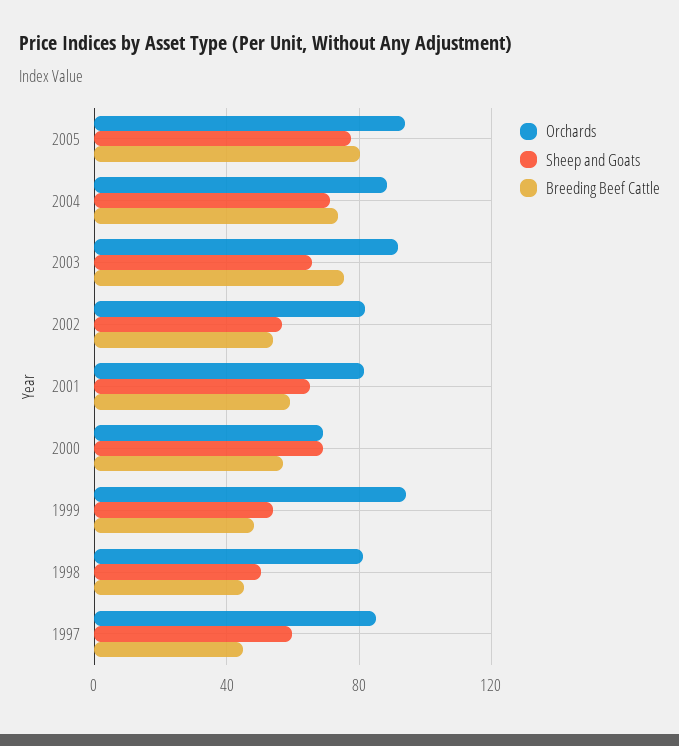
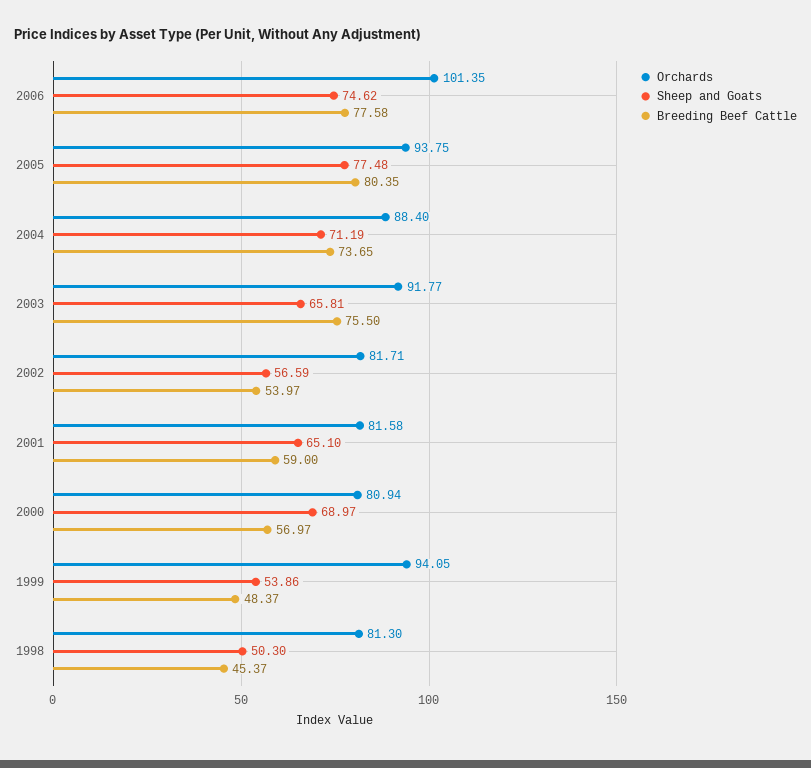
Orchards, 2000: 70 -> 80.94
Orchards, 1997: 85 -> none
Sheep and Goats, 1997: 60 -> none
Breeding Beef Cattle, 1997: 45 -> none
Orchards, 2006: none -> 101.35
Sheep and Goats, 2006: none -> 74.62
Breeding Beef Cattle, 2006: none -> 77.58

